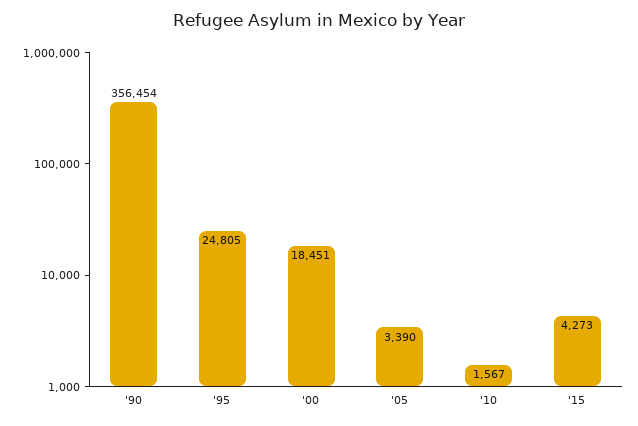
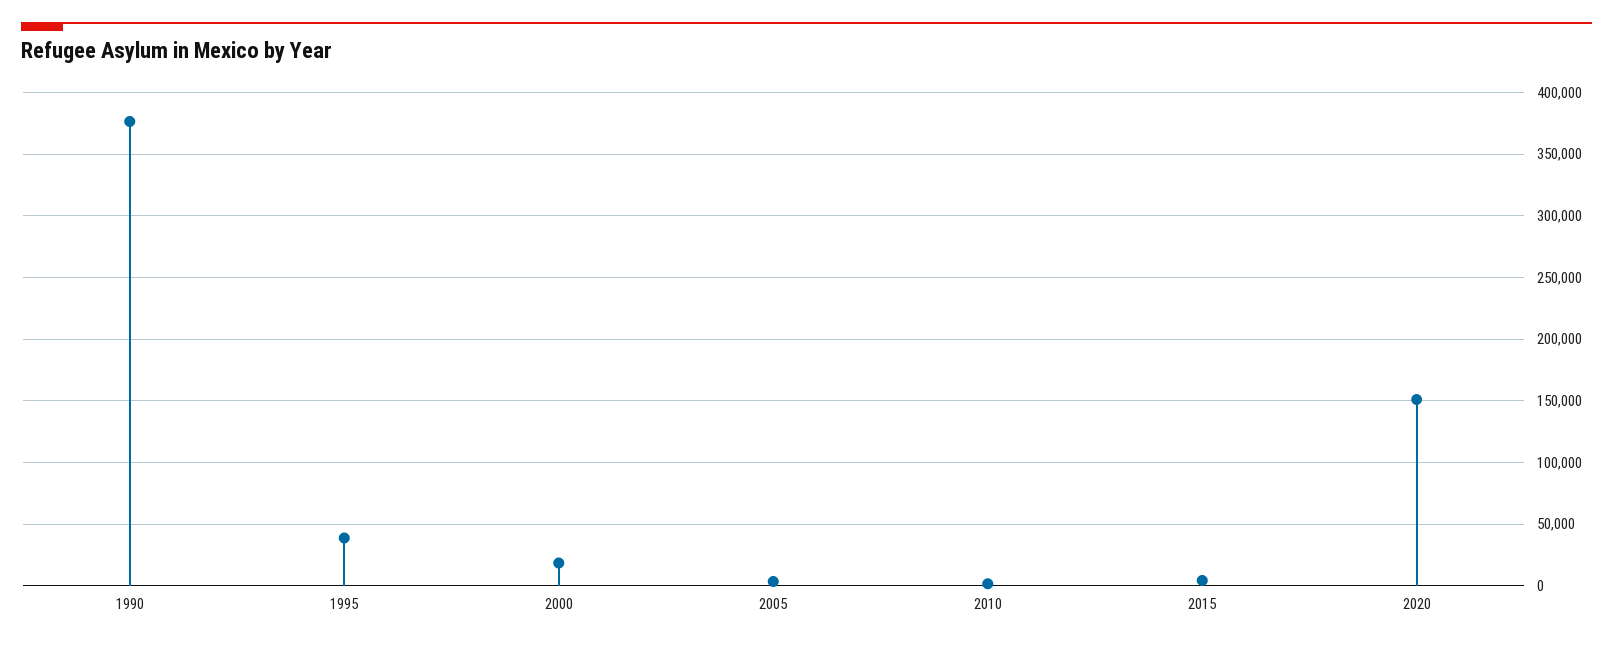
'90: 356454 -> 375000
'95: 24805 -> 40000
2020: none -> 150000

